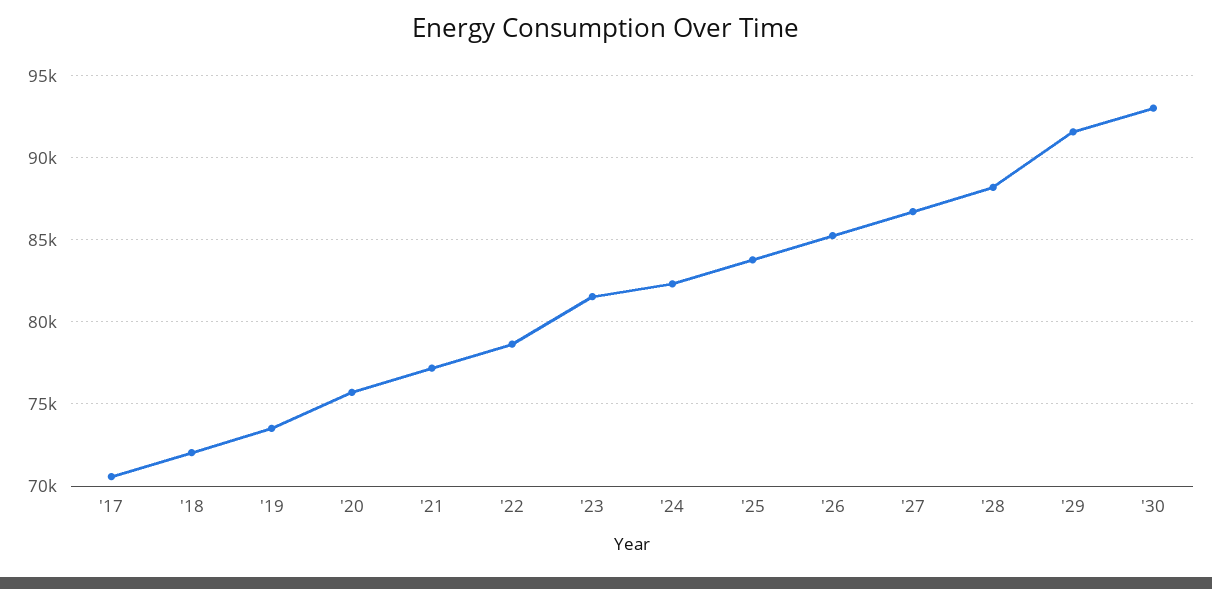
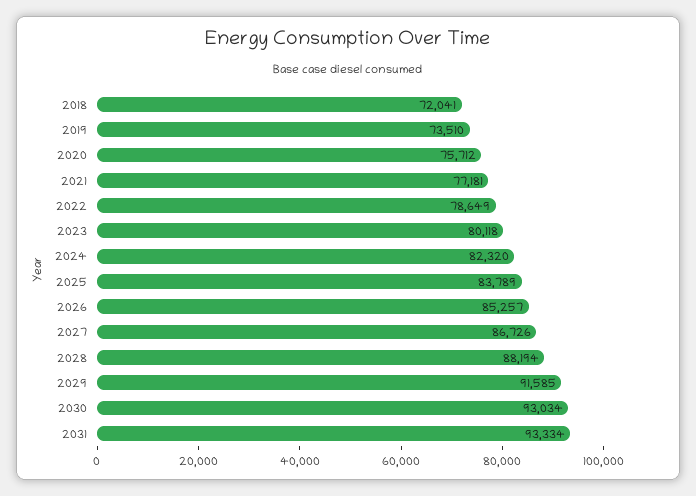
'17: 70500 -> none
'23: 81500 -> 80118
2031: none -> 93334

